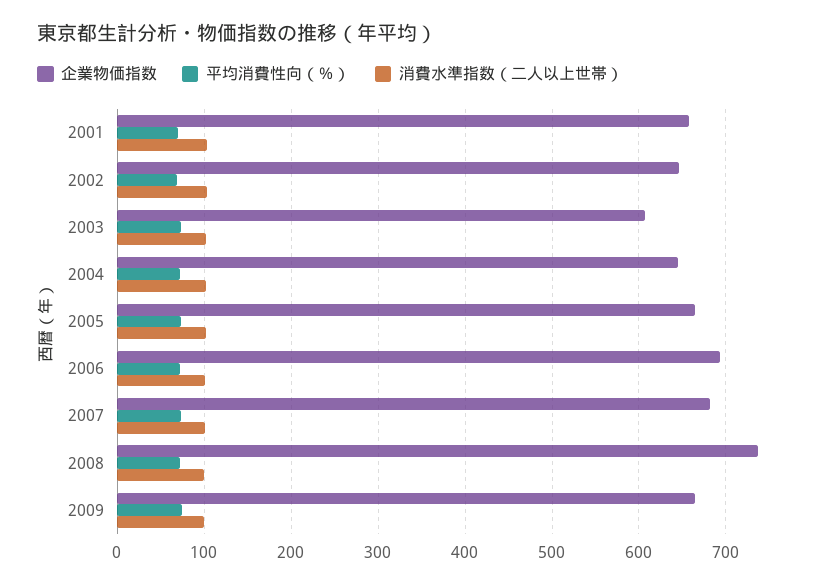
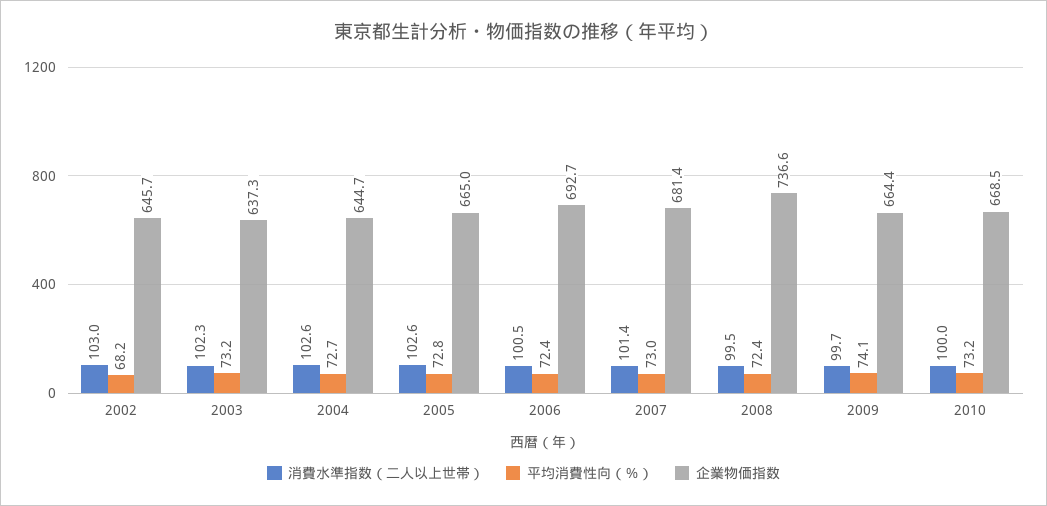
企業物価指数, 2001: 660 -> none
平均消費性向（％）, 2001: 70 -> none
消費水準指数（二人以上世帯）, 2001: 100 -> none
企業物価指数, 2003: 610 -> 637.3
消費水準指数（二人以上世帯）, 2010: none -> 100
平均消費性向（％）, 2010: none -> 73.2
企業物価指数, 2010: none -> 668.5

